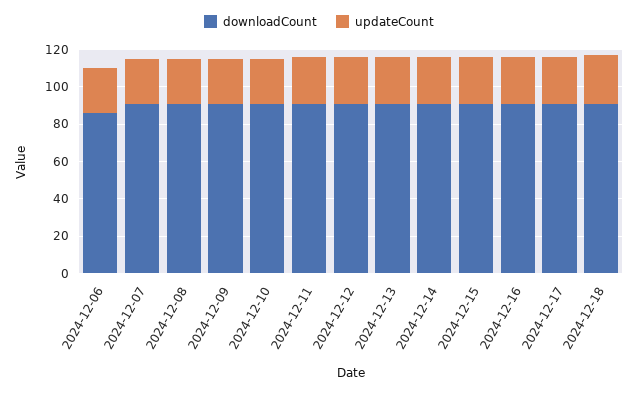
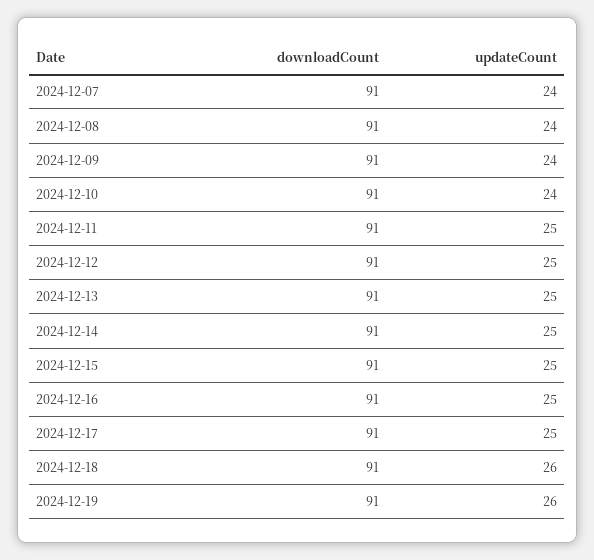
downloadCount, 2024-12-06: 85 -> none
updateCount, 2024-12-06: 25 -> none
downloadCount, 2024-12-19: none -> 91
updateCount, 2024-12-19: none -> 26

